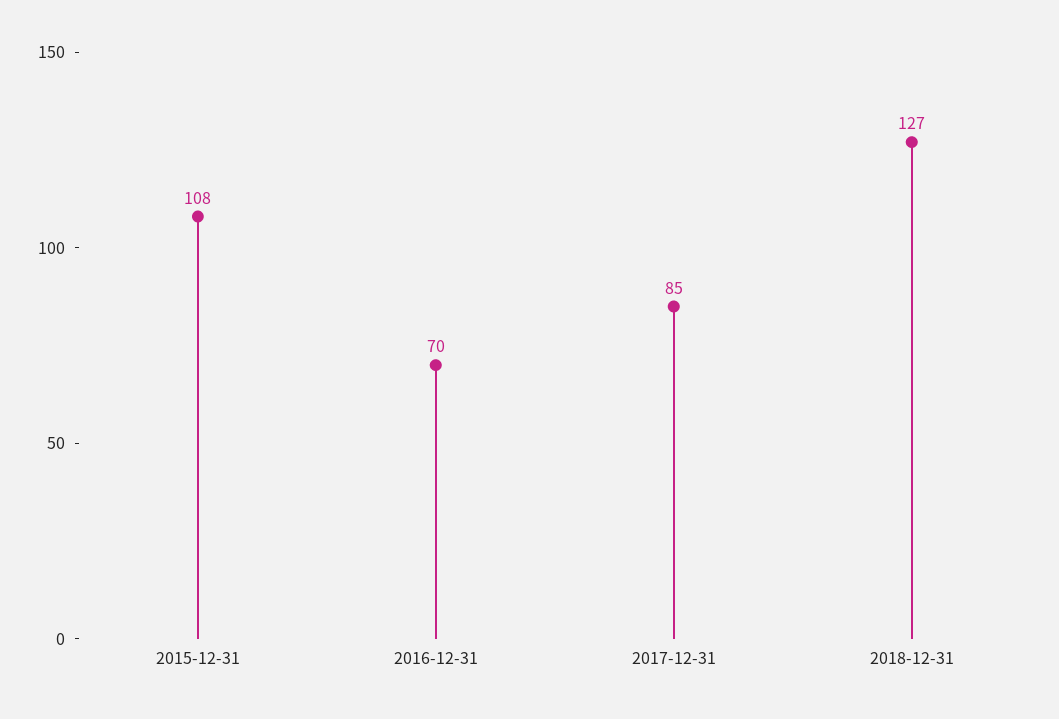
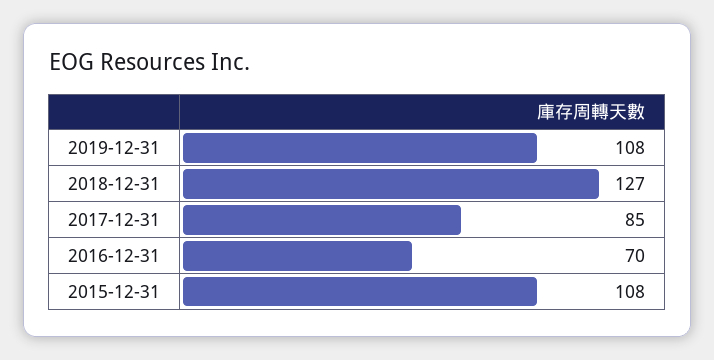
2019-12-31: none -> 108

